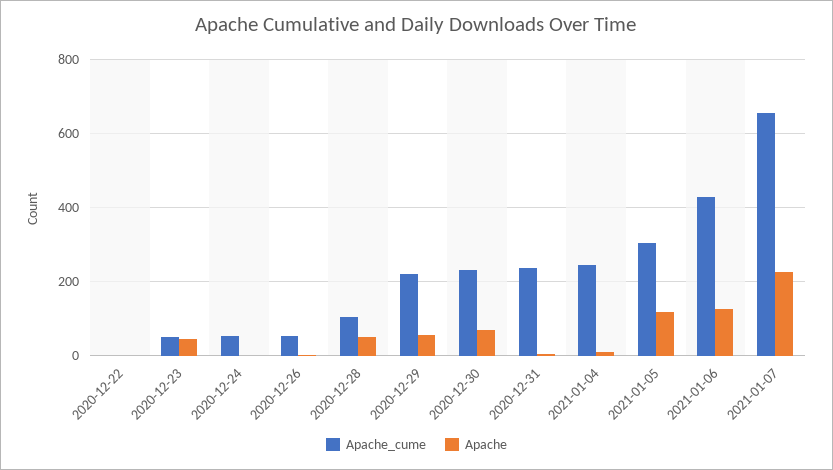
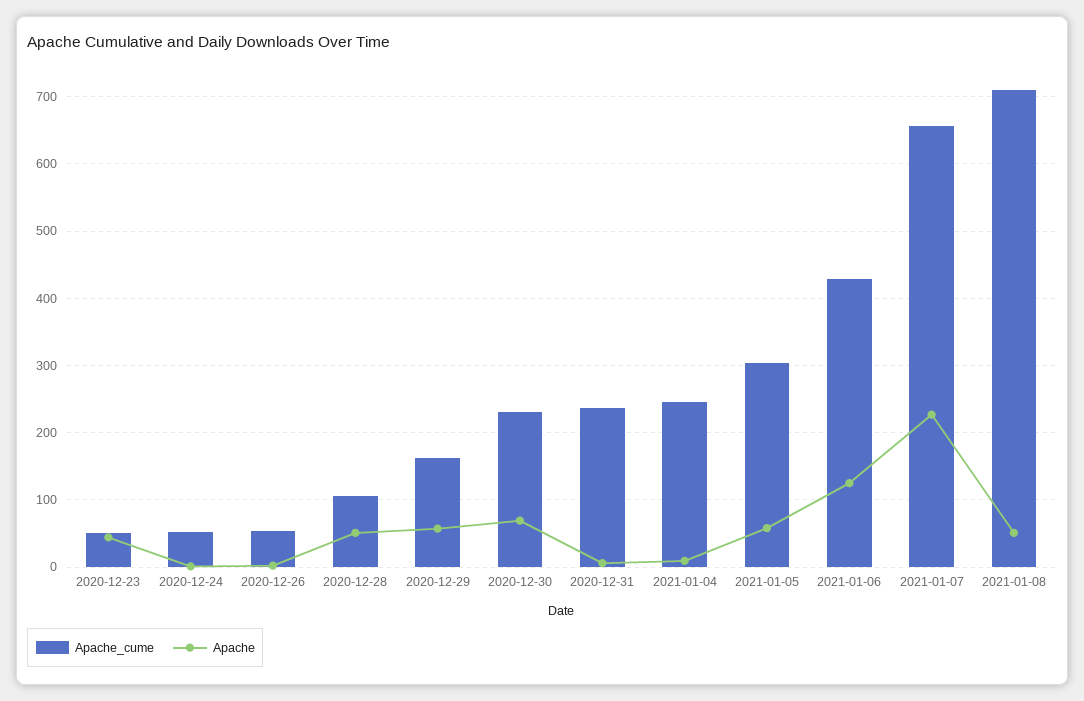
Apache_cume, 2020-12-22: 0 -> none
Apache, 2020-12-22: 0 -> none
Apache_cume, 2020-12-29: 220 -> 160
Apache, 2021-01-05: 120 -> 60
Apache_cume, 2021-01-08: none -> 710
Apache, 2021-01-08: none -> 50

